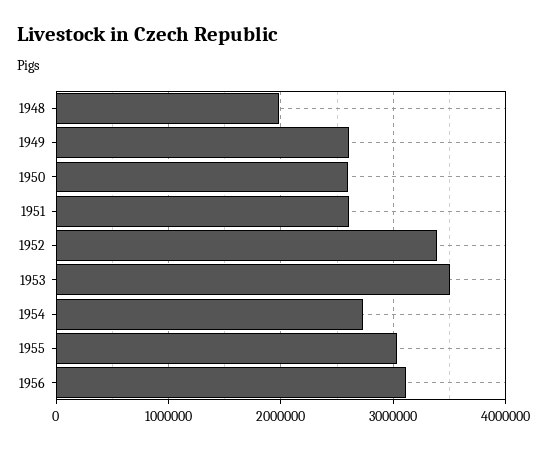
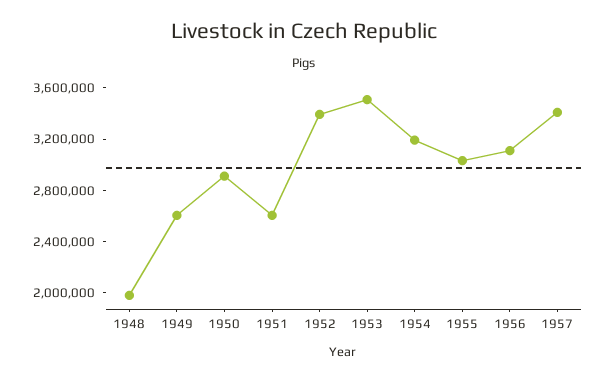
1950: 2600000 -> 2900000
1954: 2700000 -> 3200000
1957: none -> 3400000

